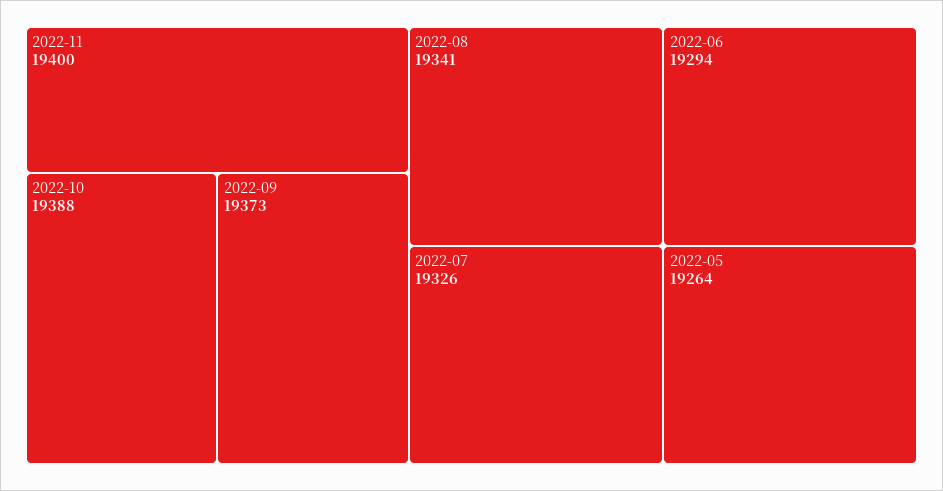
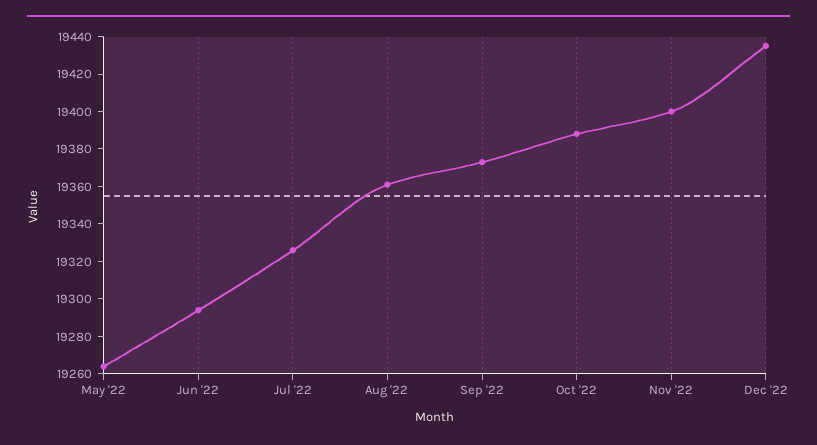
2022-08: 19341 -> 19360
Dec '22: none -> 19435

